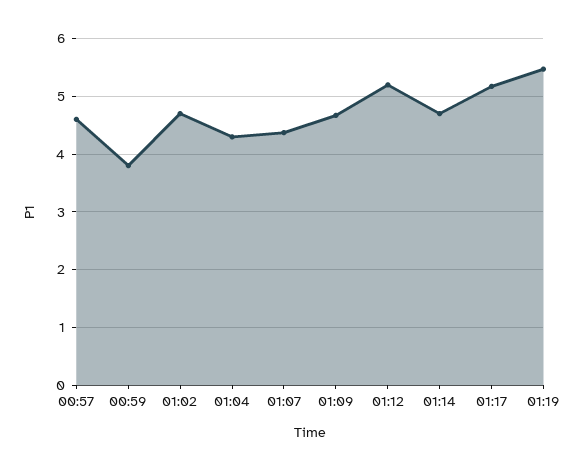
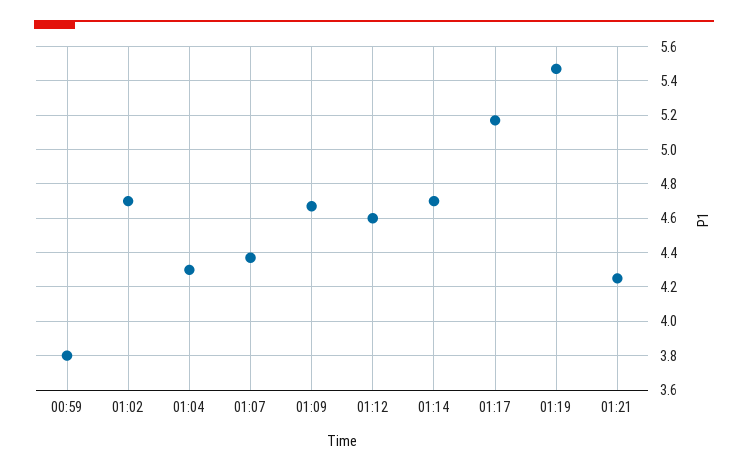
00:57: 4.6 -> none
01:12: 5.2 -> 4.6
01:21: none -> 4.25

